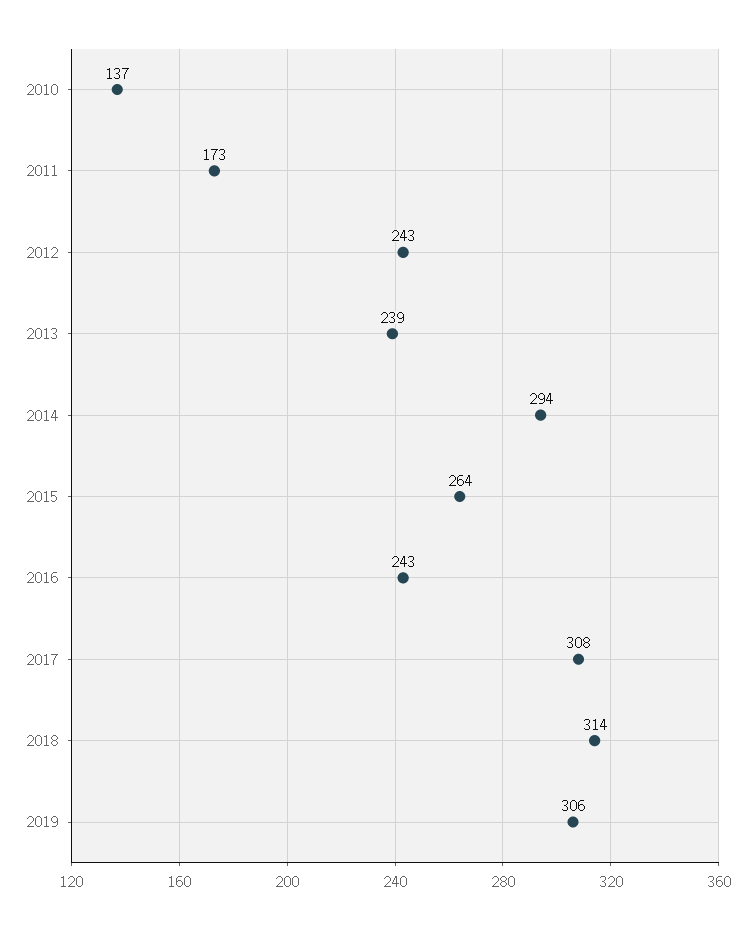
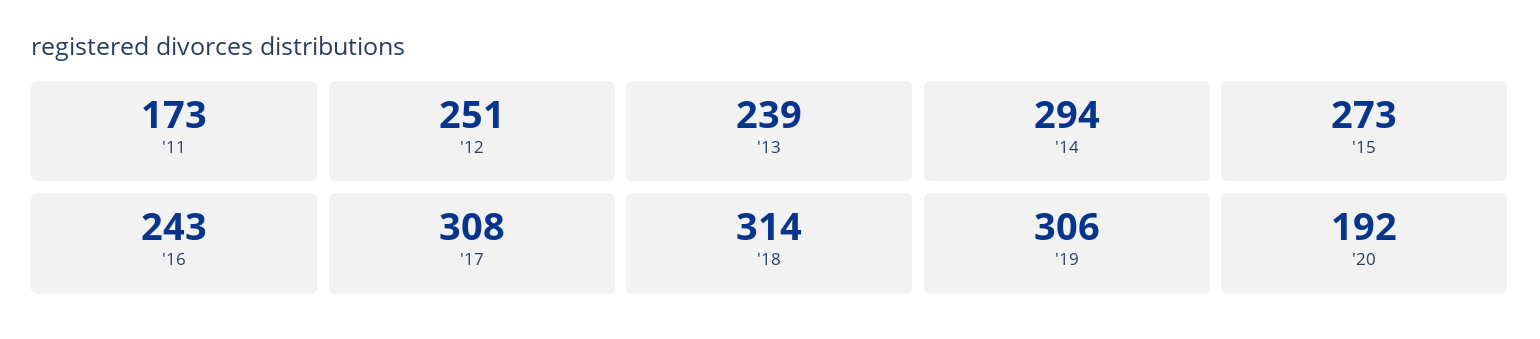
2010: 137 -> none
2012: 243 -> 251
2015: 264 -> 273
'20: none -> 192

